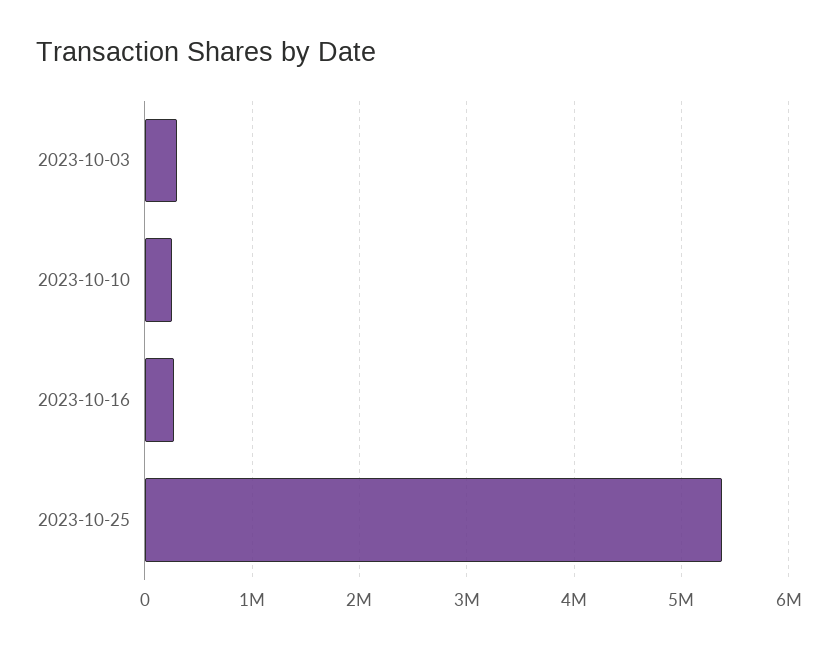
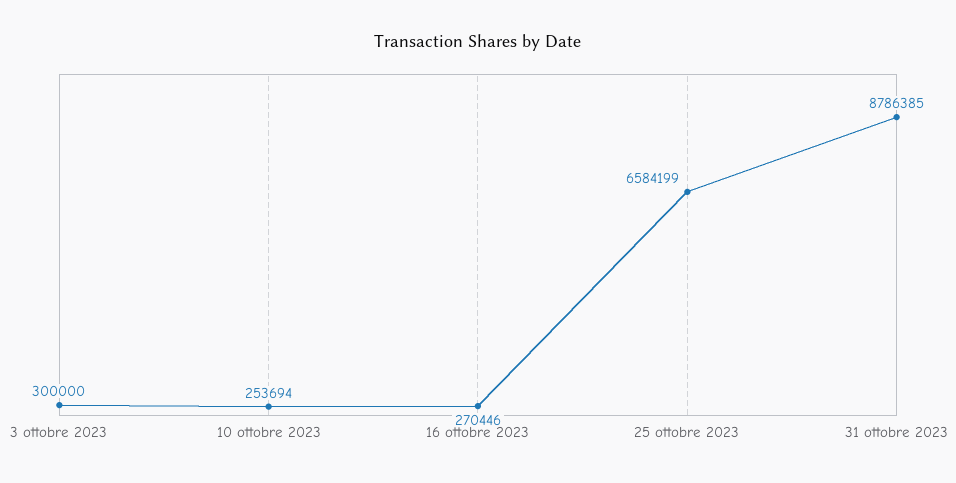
2023-10-25: 5400000 -> 6584199
31 ottobre 2023: none -> 8786385

